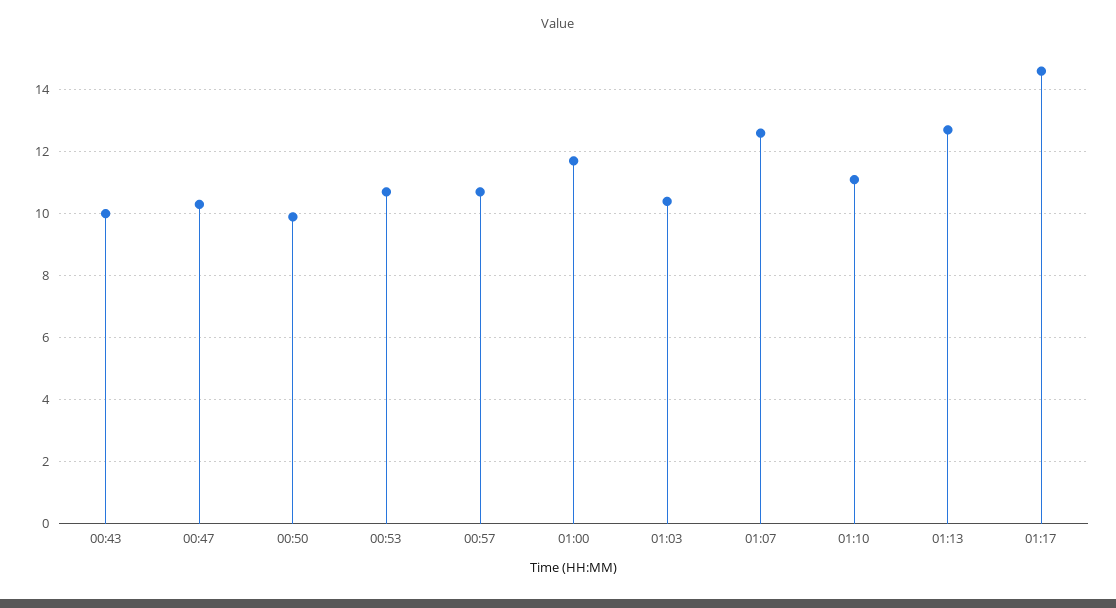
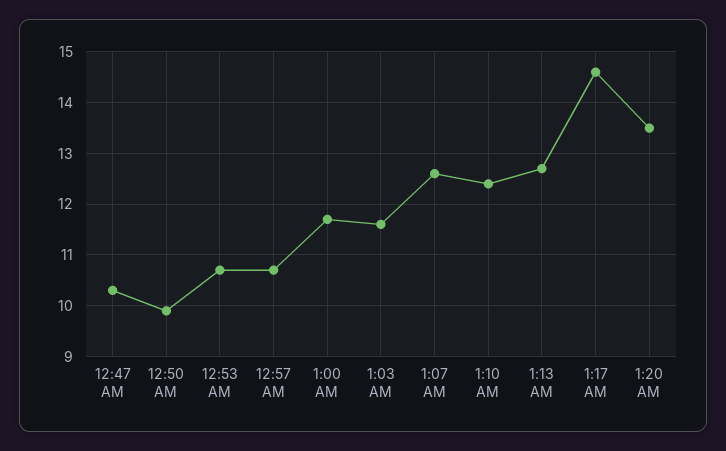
00:43: 10 -> none
01:03: 10.5 -> 11.5
01:10: 11 -> 12.5
1:20 AM: none -> 13.5

